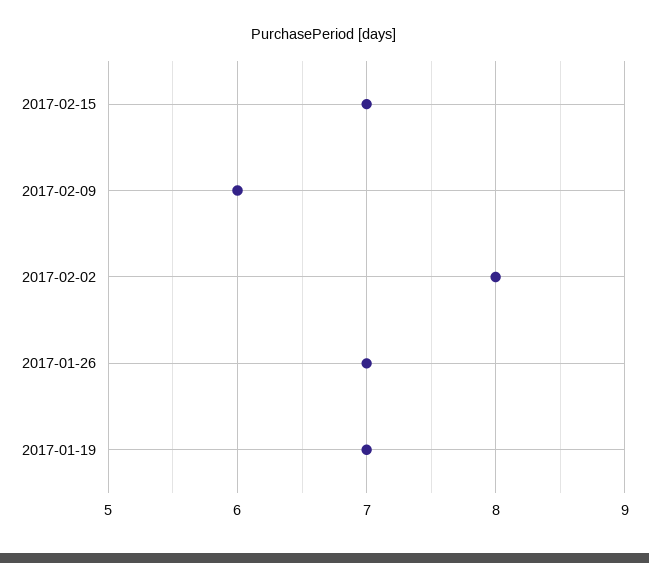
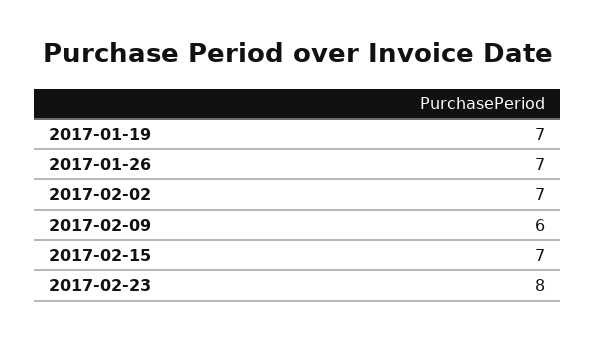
2017-02-02: 8 -> 7
2017-02-23: none -> 8

